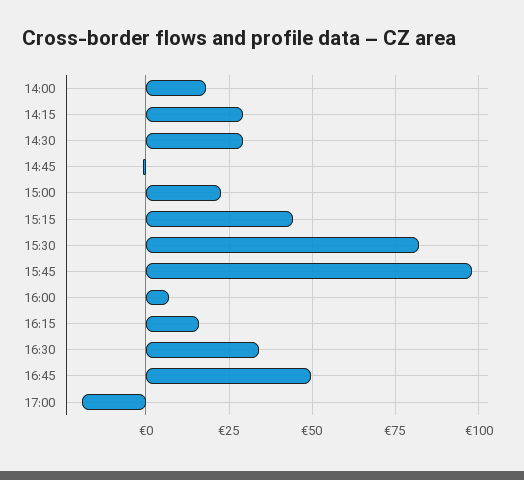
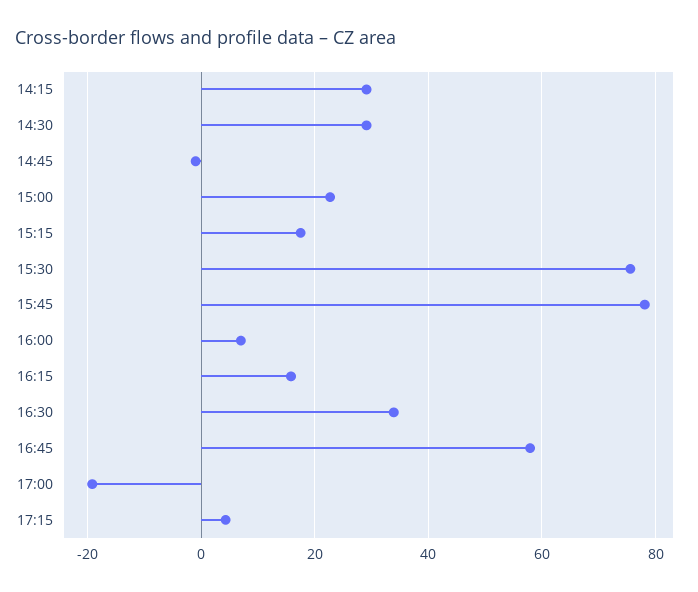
14:00: 17.5 -> none
15:15: 45 -> 18
15:30: 82.5 -> 76
15:45: 97.5 -> 78
16:45: 50 -> 58
17:15: none -> 4

